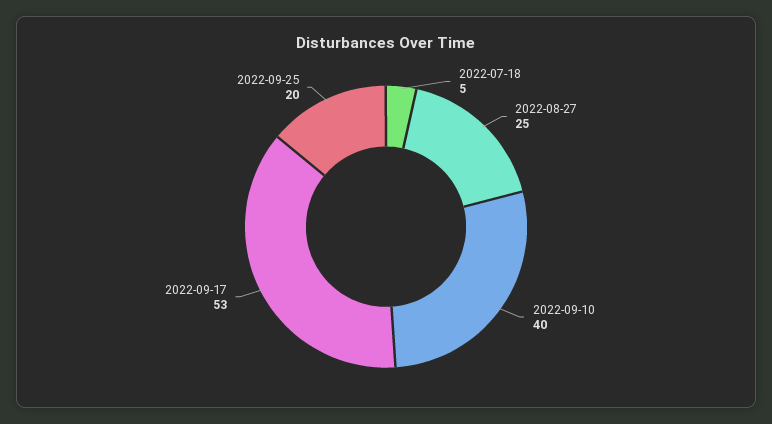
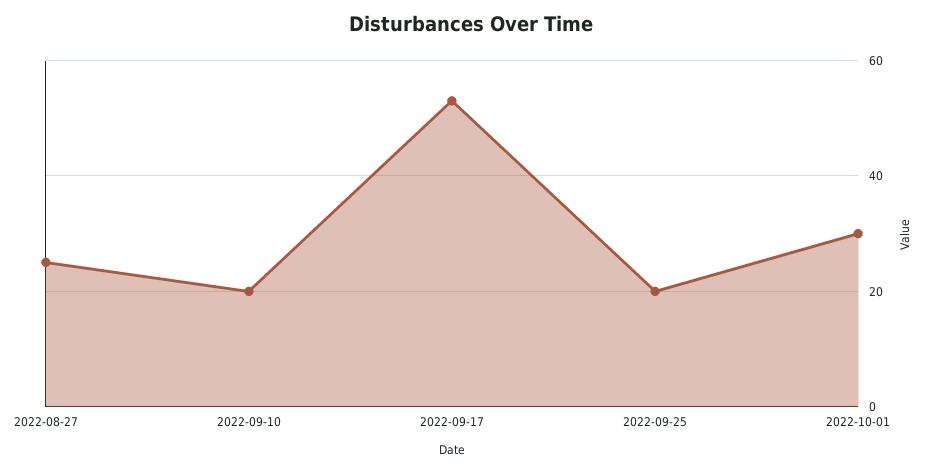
2022-07-18: 5 -> none
2022-09-10: 40 -> 20
2022-10-01: none -> 30

